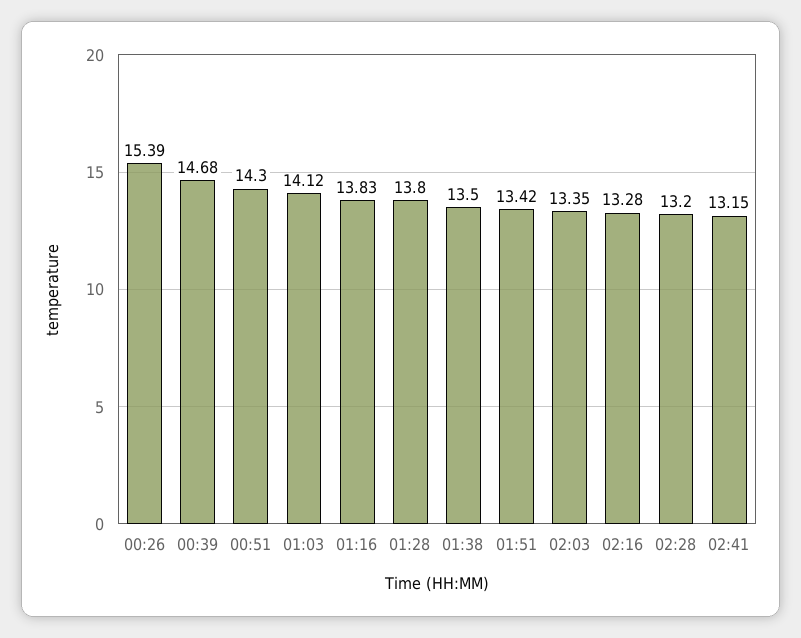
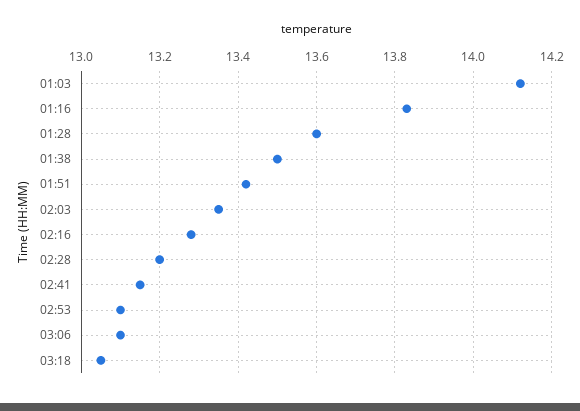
00:26: 15.39 -> none
00:39: 14.68 -> none
00:51: 14.3 -> none
01:28: 13.8 -> 13.6
02:53: none -> 13.1
03:06: none -> 13.1
03:18: none -> 13.05

